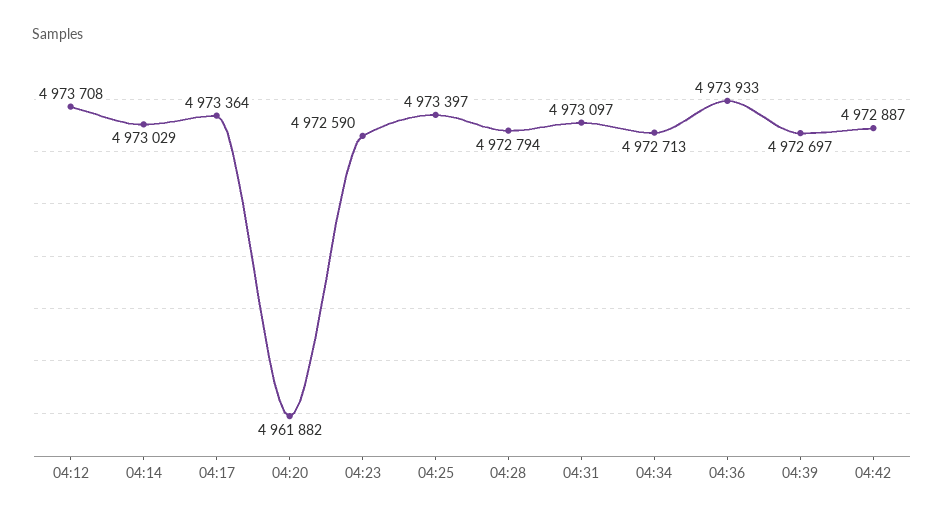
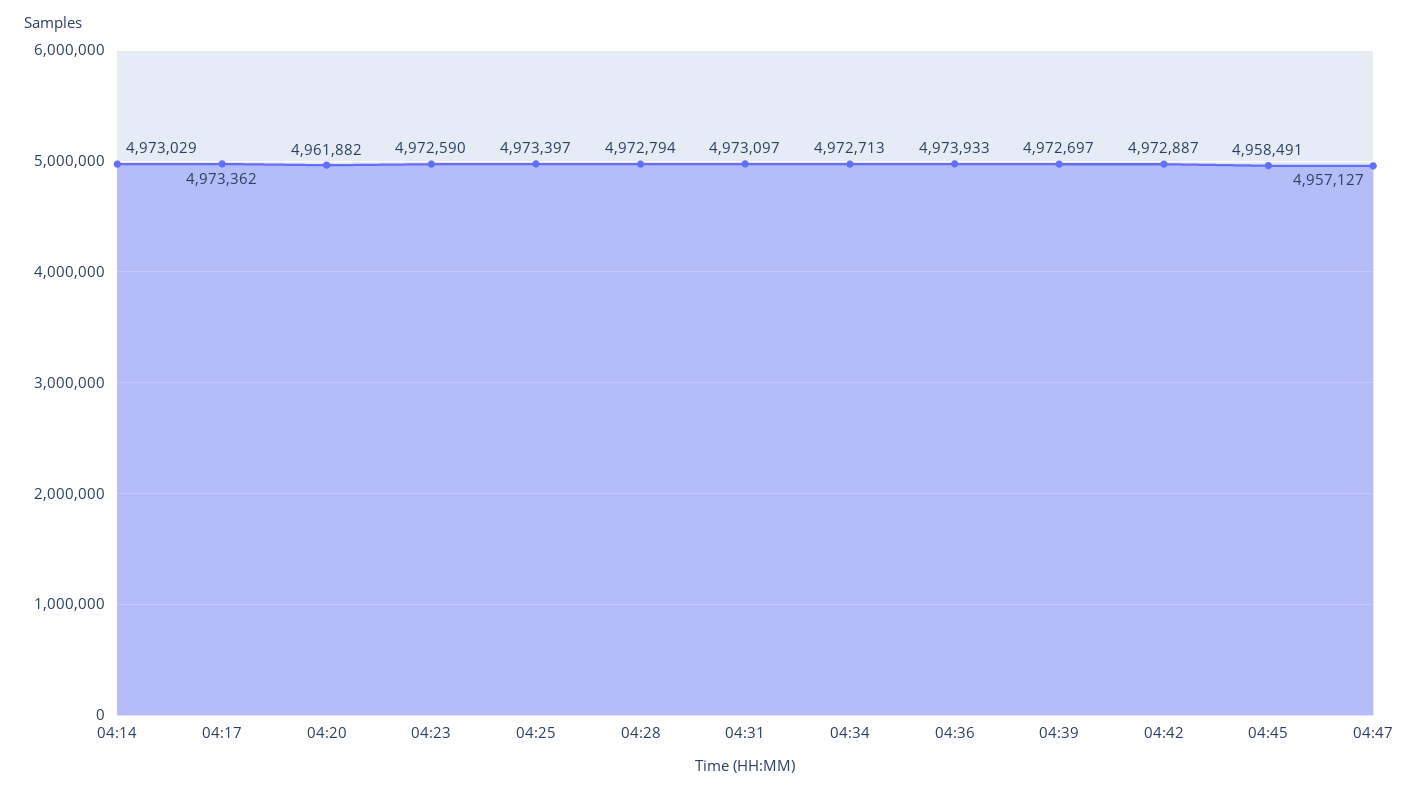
04:12: 4973708 -> none
04:17: 4973364 -> 4973362
04:45: none -> 4958491
04:47: none -> 4957127

